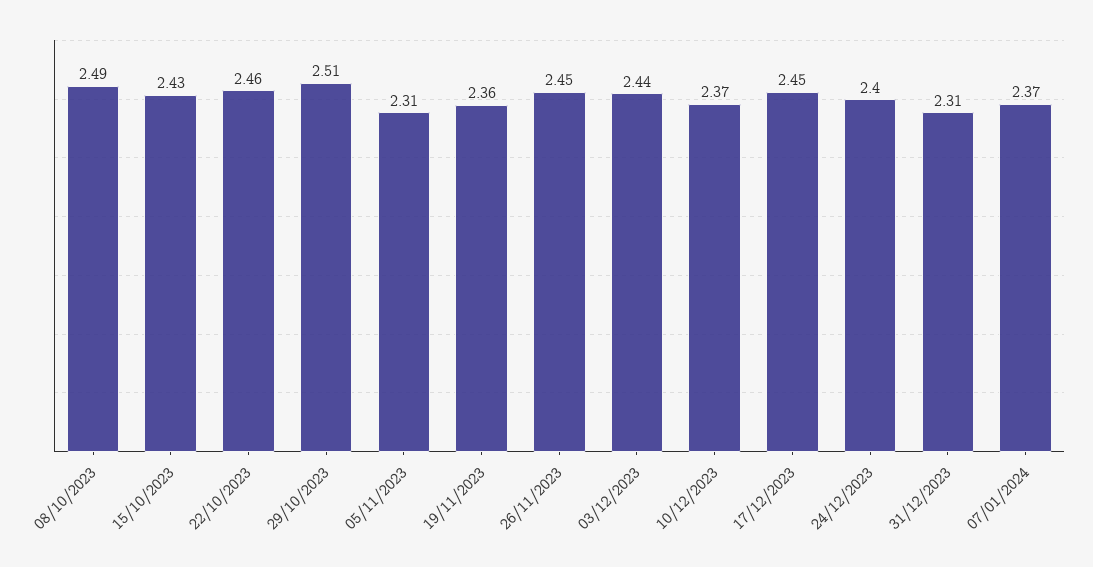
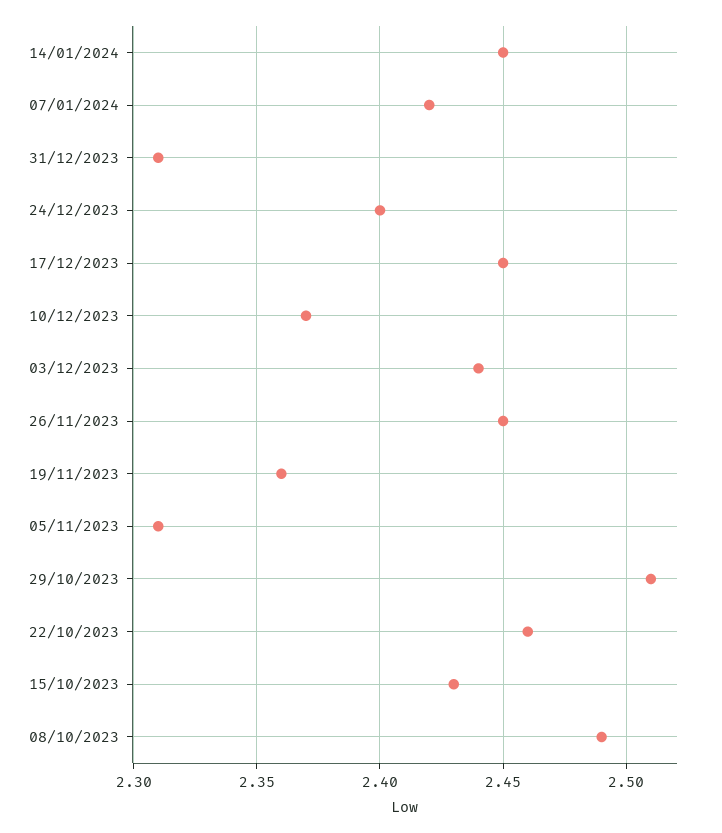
07/01/2024: 2.37 -> 2.42
14/01/2024: none -> 2.45

